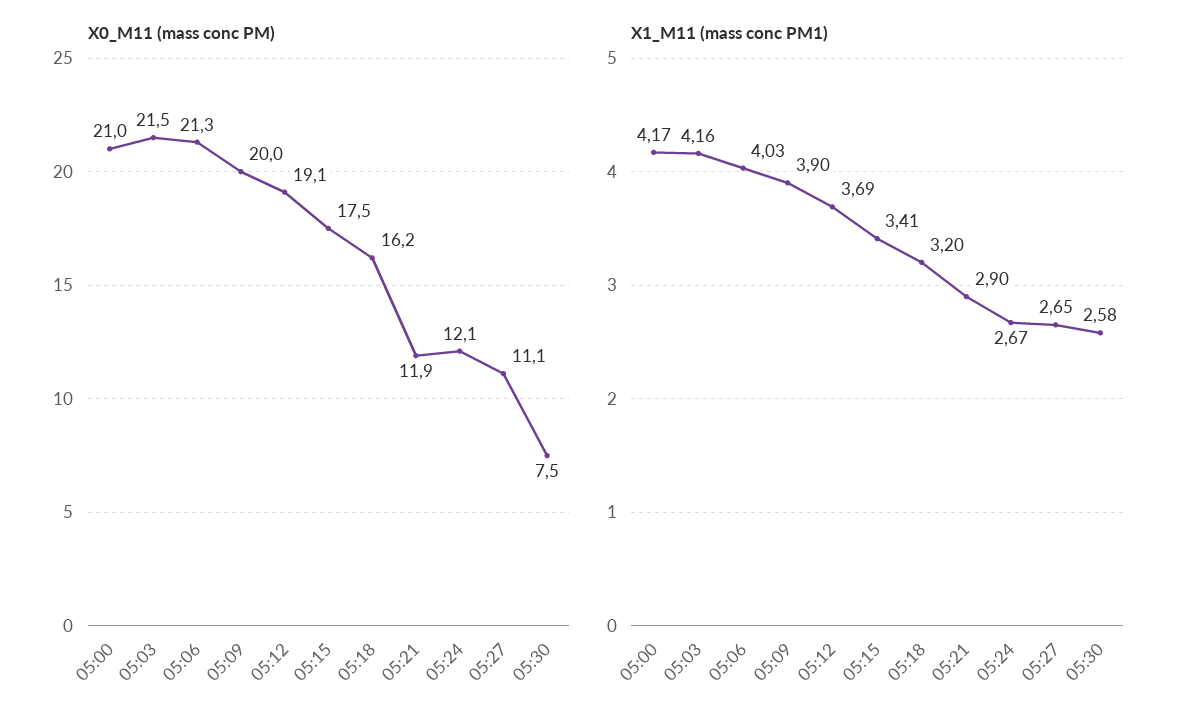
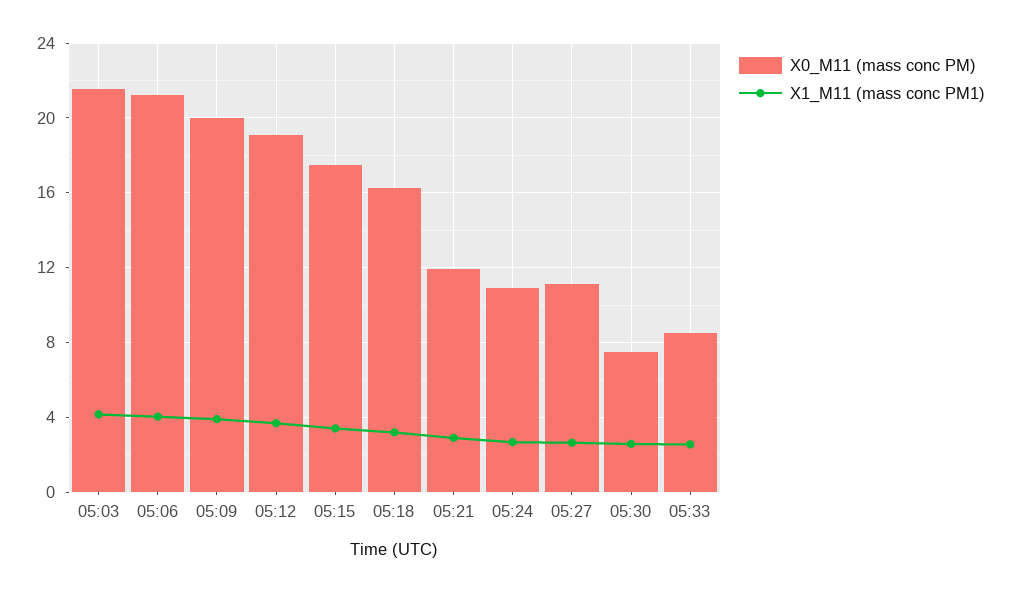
X0_M11 (mass conc PM), 05:00: 21 -> none
X0_M11 (mass conc PM), 05:24: 12.1 -> 11
X1_M11 (mass conc PM1), 05:00: 4.17 -> none
X0_M11 (mass conc PM), 05:33: none -> 8.5
X1_M11 (mass conc PM1), 05:33: none -> 2.5

